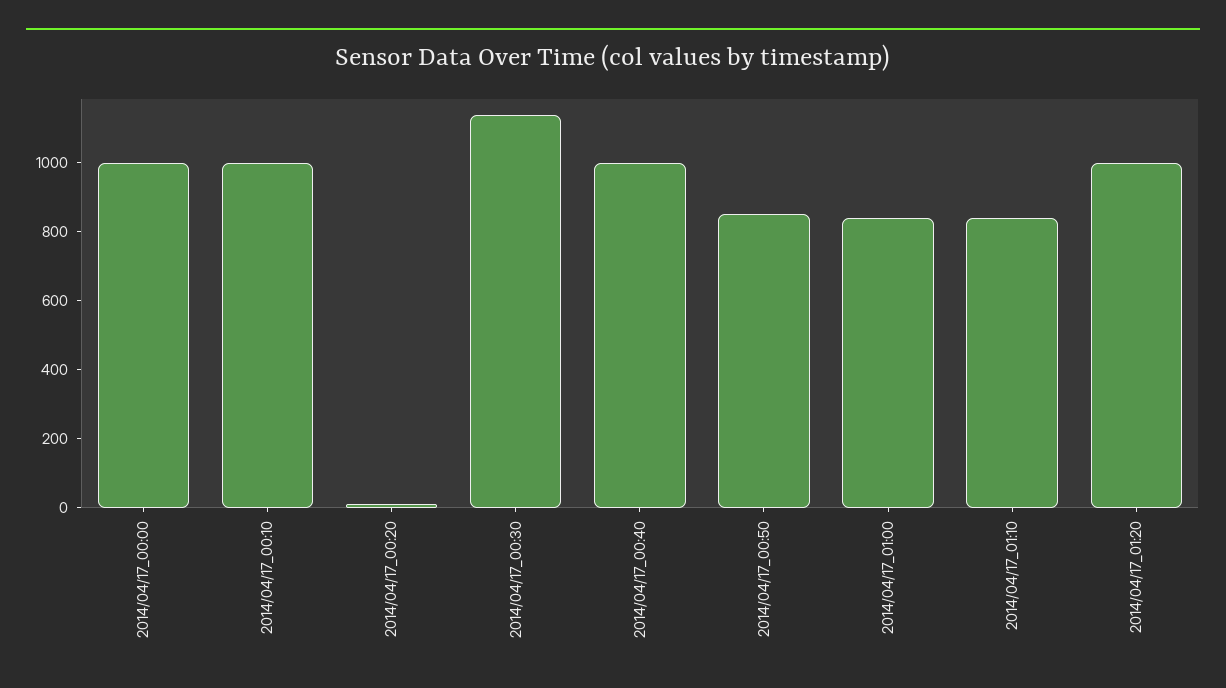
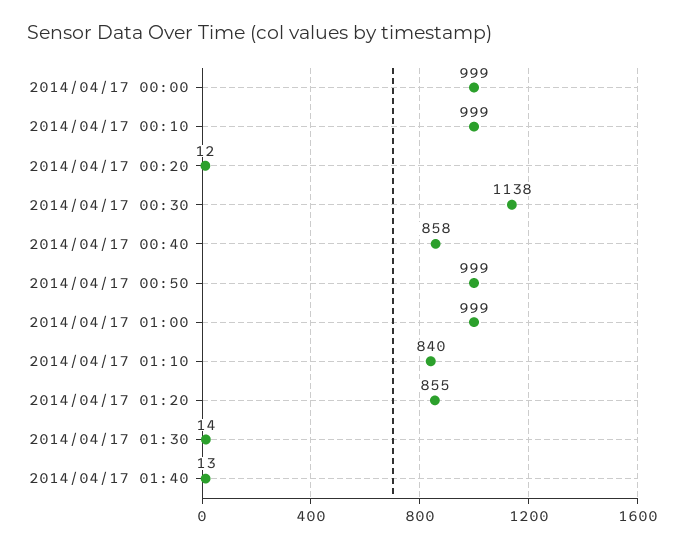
2014/04/17_00:40: 1000 -> 858
2014/04/17_00:50: 850 -> 999
2014/04/17_01:00: 850 -> 999
2014/04/17_01:20: 1000 -> 855
2014/04/17 01:30: none -> 14
2014/04/17 01:40: none -> 13

